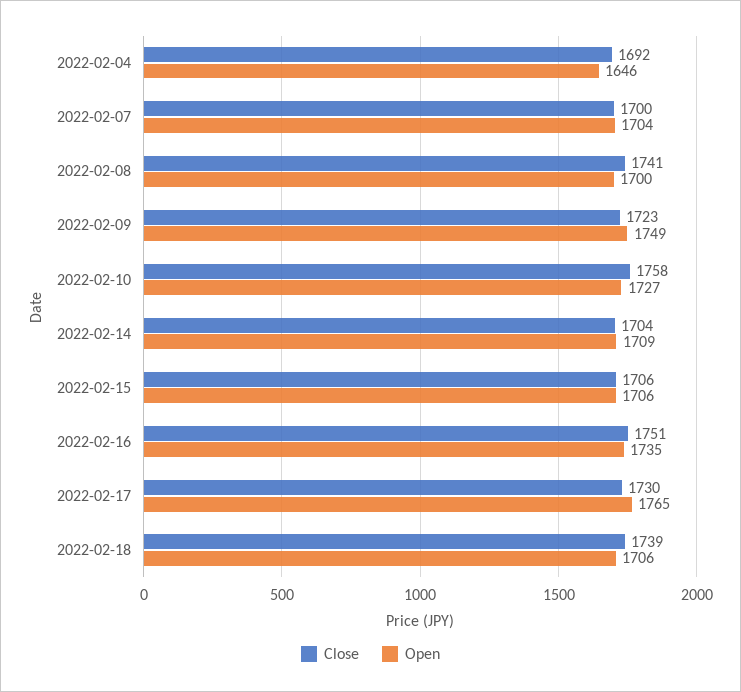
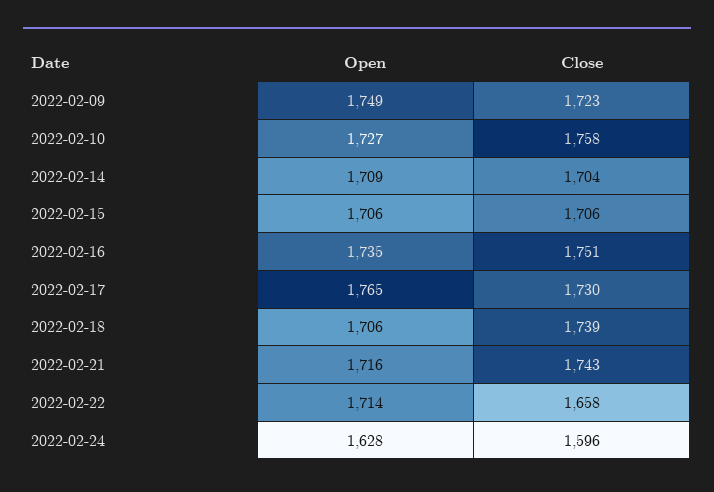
Close, 2022-02-04: 1692 -> none
Open, 2022-02-04: 1646 -> none
Close, 2022-02-07: 1700 -> none
Open, 2022-02-07: 1704 -> none
Close, 2022-02-08: 1741 -> none
Open, 2022-02-08: 1700 -> none
Open, 2022-02-21: none -> 1716
Close, 2022-02-21: none -> 1743
Open, 2022-02-22: none -> 1714
Close, 2022-02-22: none -> 1658
Open, 2022-02-24: none -> 1628
Close, 2022-02-24: none -> 1596

